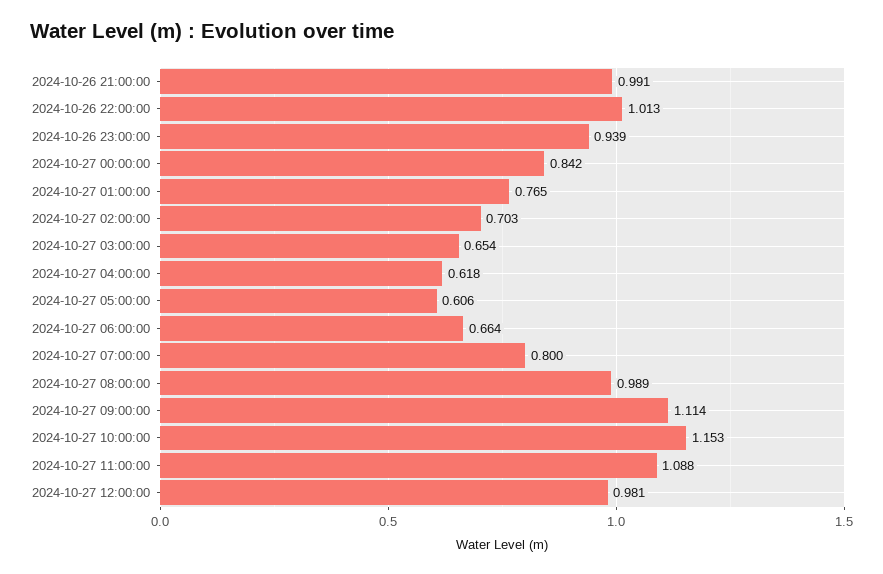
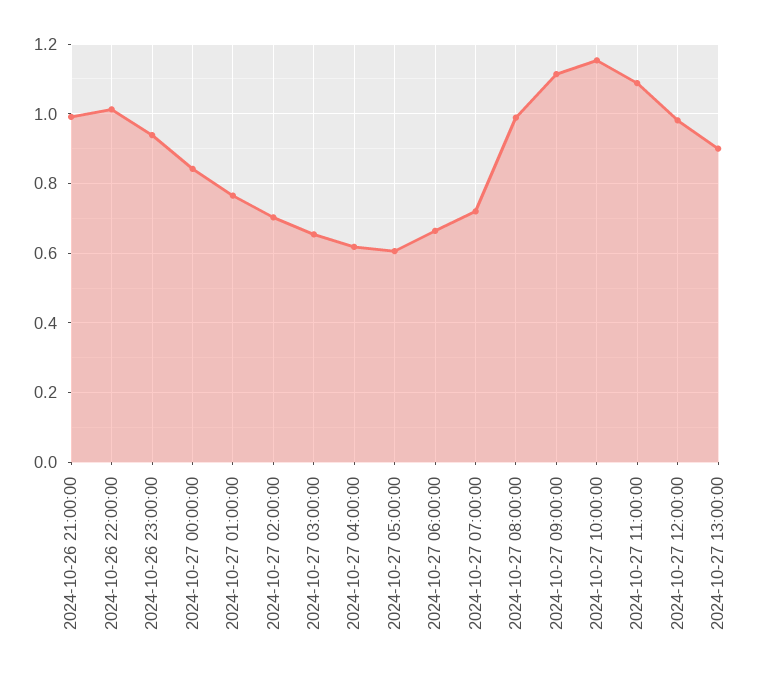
2024-10-27 07:00:00: 0.8 -> 0.72
2024-10-27 13:00:00: none -> 0.9

